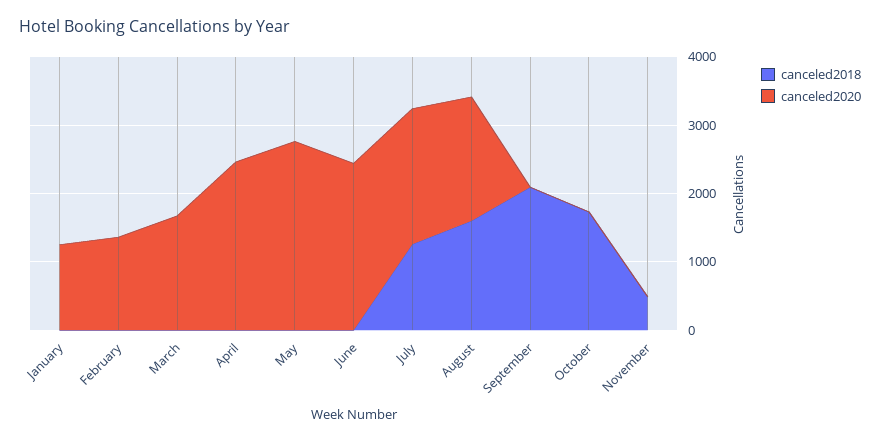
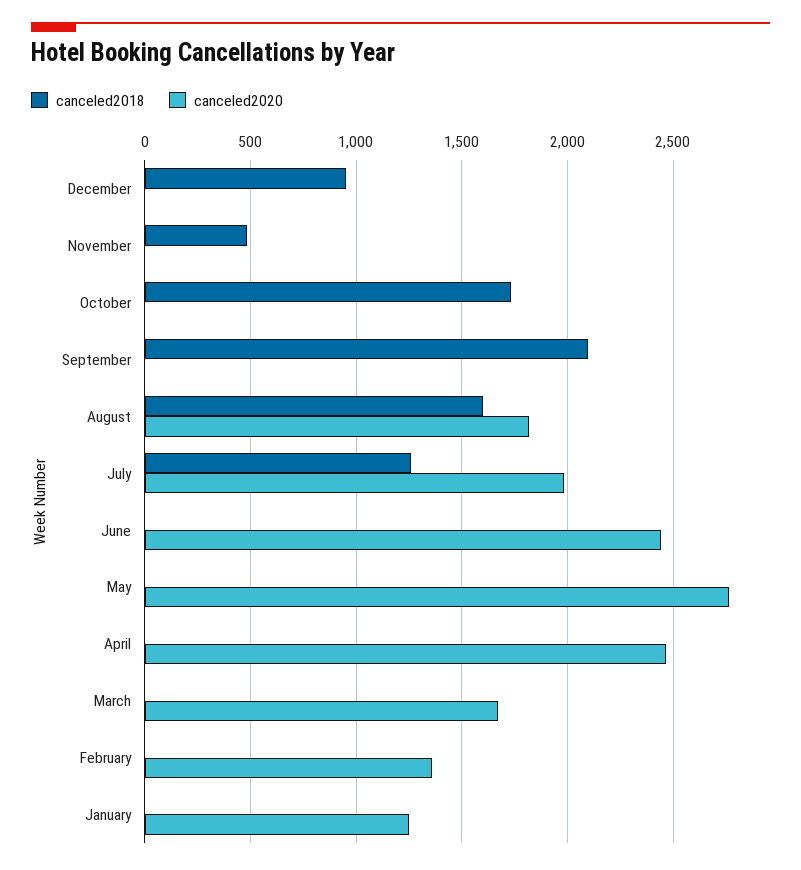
canceled2018, December: none -> 950
canceled2020, December: none -> 0

